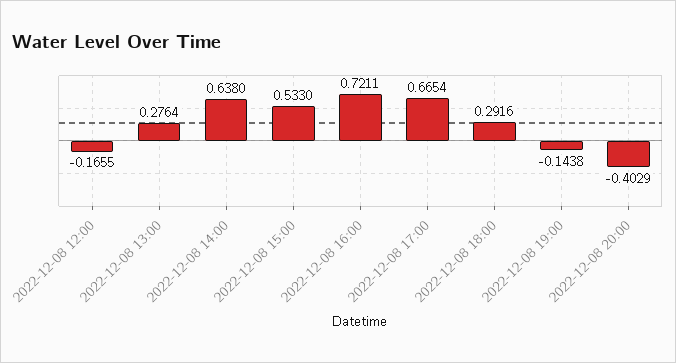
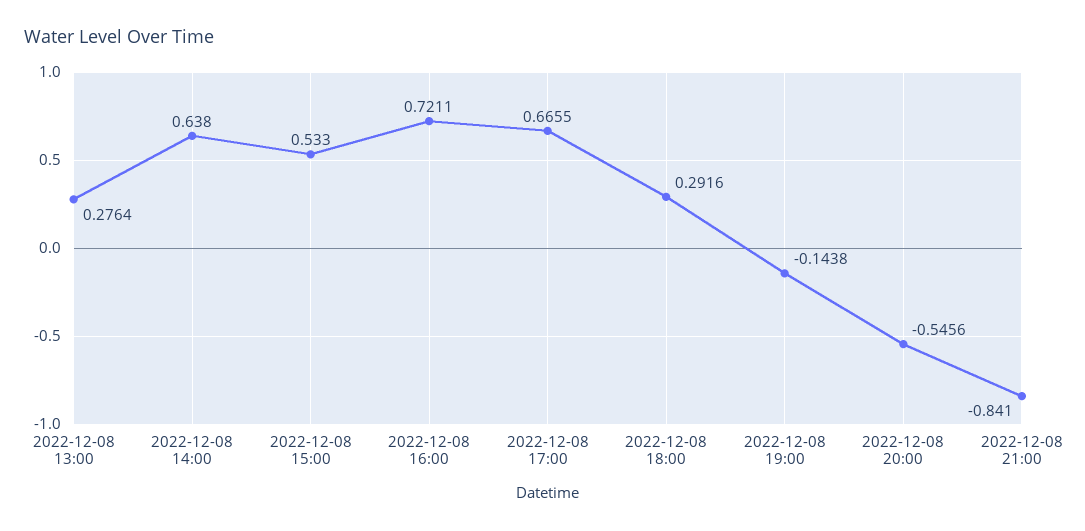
2022-12-08 12:00: -0.1655 -> none
2022-12-08 17:00: 0.6654 -> 0.6655
2022-12-08 20:00: -0.4029 -> -0.5456
2022-12-08 21:00: none -> -0.841

